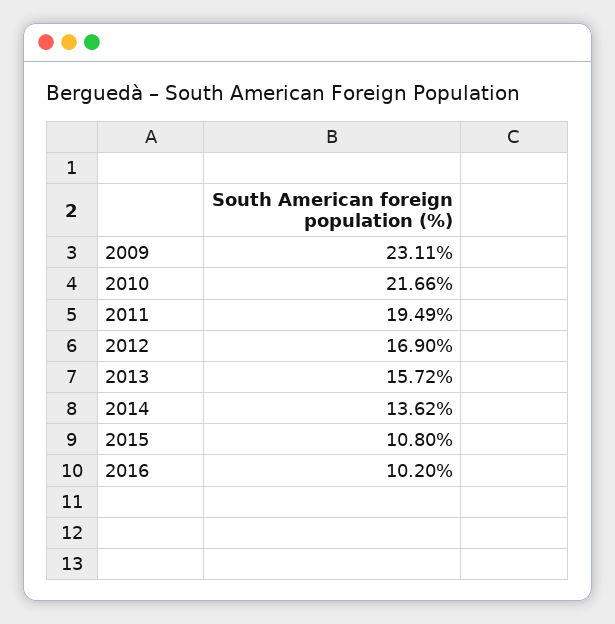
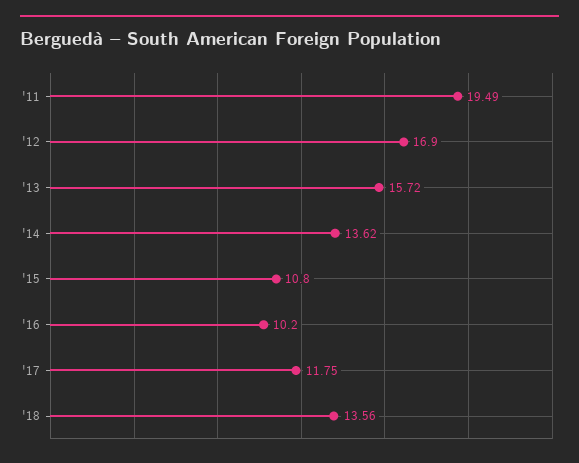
2009: 23.11 -> none
2010: 21.66 -> none
'17: none -> 11.75
'18: none -> 13.56

